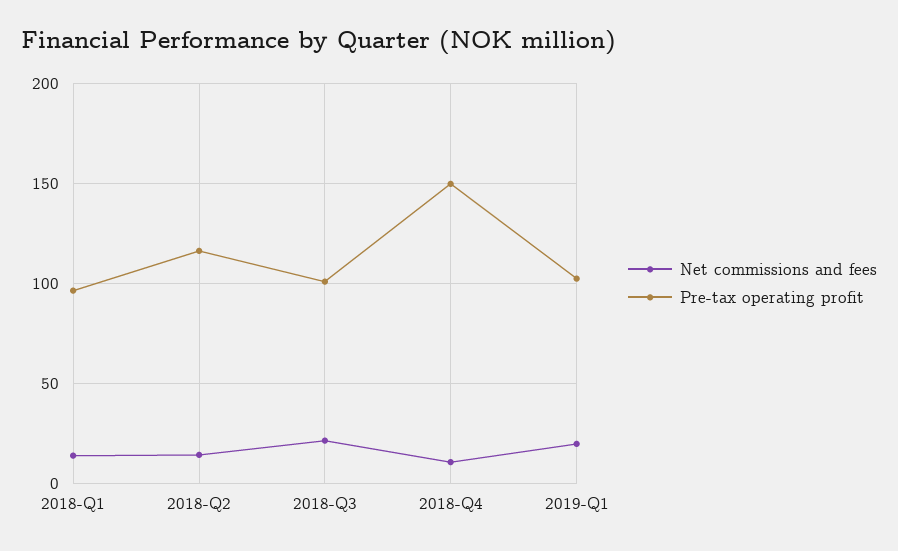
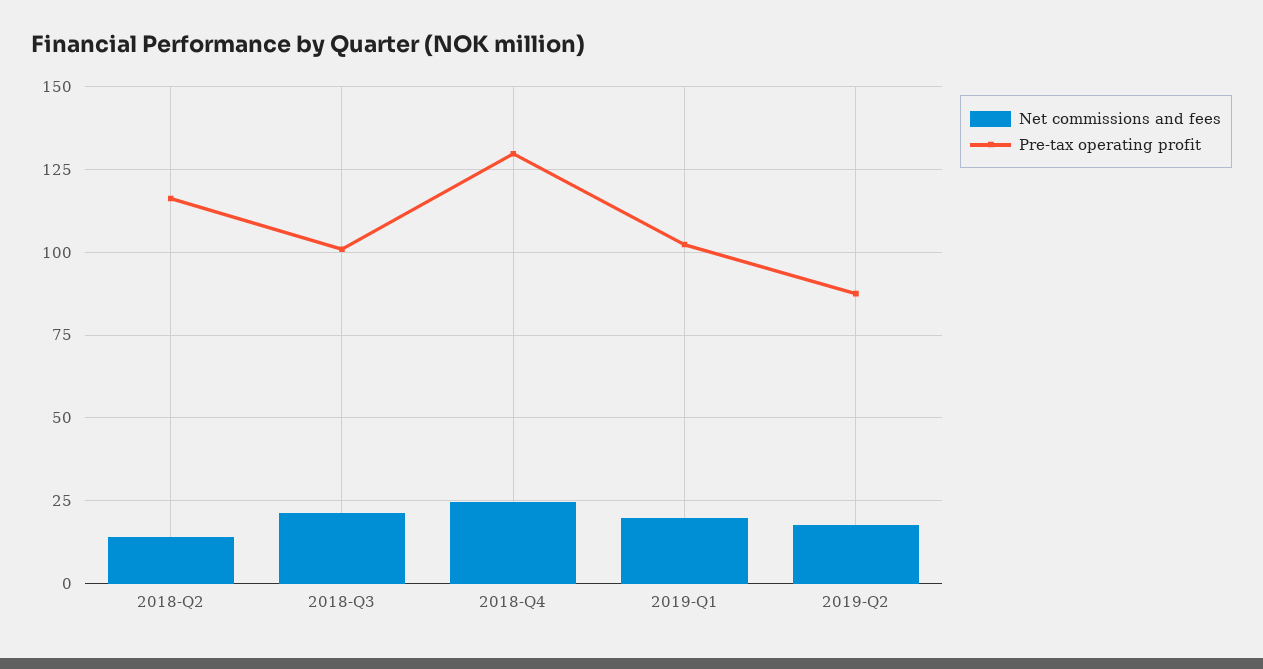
Net commissions and fees, 2018-Q1: 15 -> none
Pre-tax operating profit, 2018-Q1: 95 -> none
Net commissions and fees, 2018-Q4: 10 -> 25
Pre-tax operating profit, 2018-Q4: 150 -> 130
Net commissions and fees, 2019-Q2: none -> 17.5
Pre-tax operating profit, 2019-Q2: none -> 87.5

